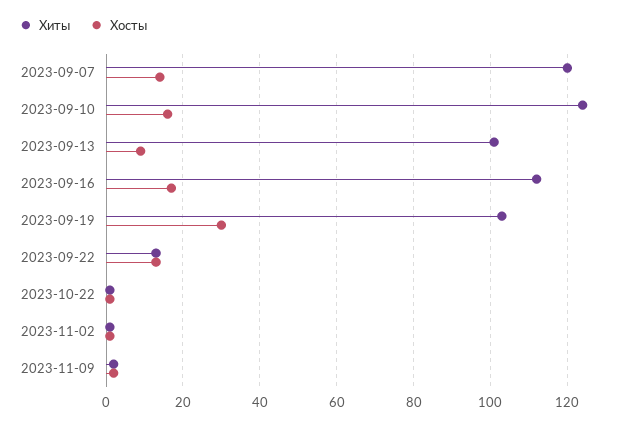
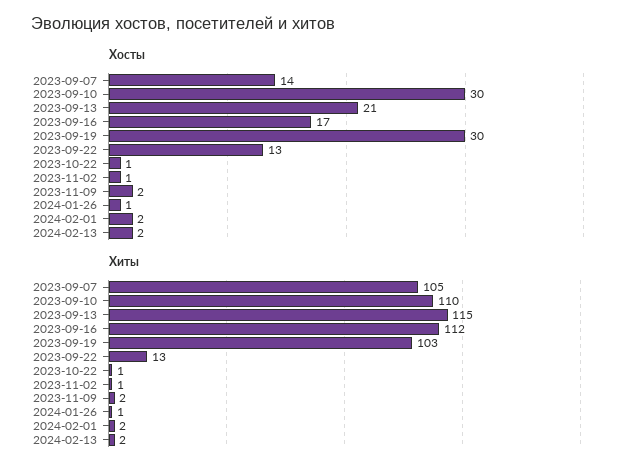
Хиты, 2023-09-07: 120 -> 105
Хиты, 2023-09-10: 125 -> 110
Хосты, 2023-09-10: 15 -> 30
Хиты, 2023-09-13: 100 -> 115
Хосты, 2023-09-13: 10 -> 21
Хосты, 2024-01-26: none -> 1
Хосты, 2024-02-01: none -> 2
Хосты, 2024-02-13: none -> 2
Хиты, 2024-01-26: none -> 1
Хиты, 2024-02-01: none -> 2
Хиты, 2024-02-13: none -> 2

